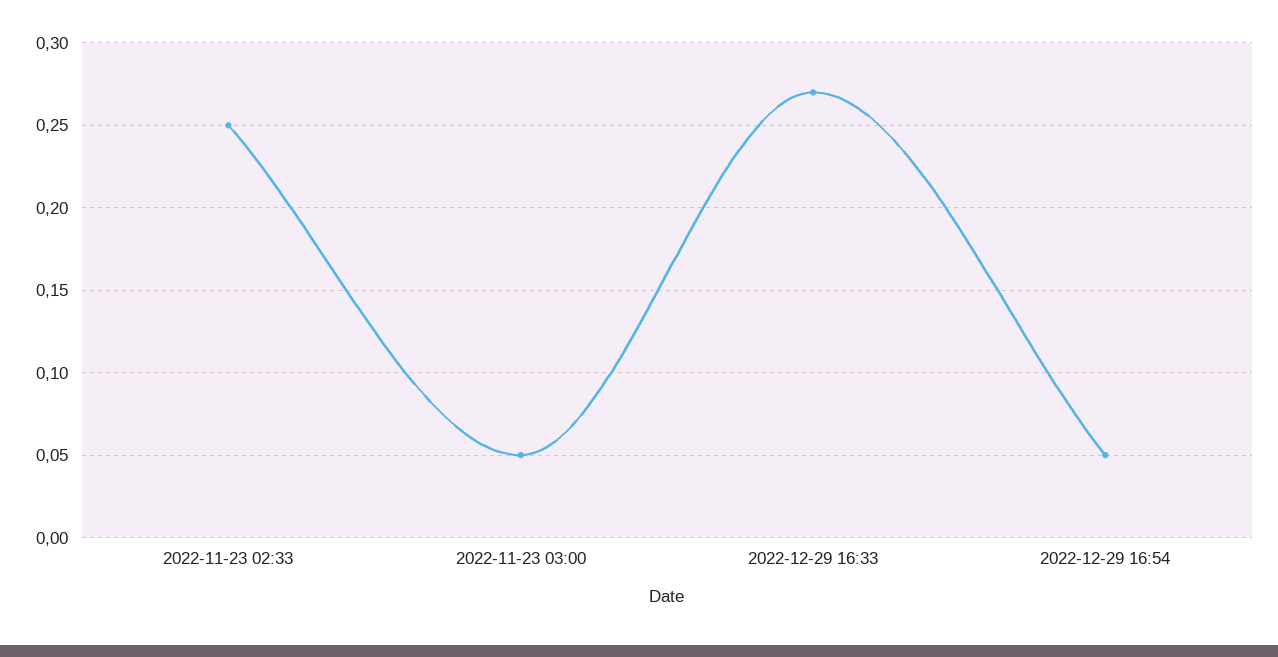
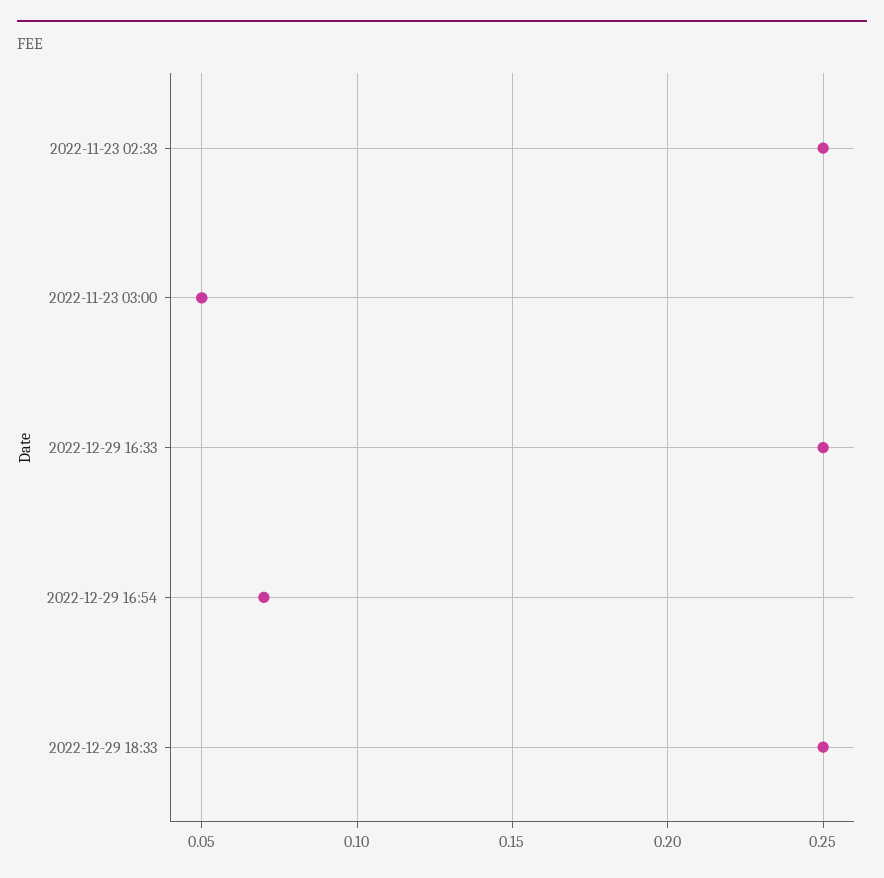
2022-12-29 16:33: 0.27 -> 0.25
2022-12-29 16:54: 0.05 -> 0.07
2022-12-29 18:33: none -> 0.25

